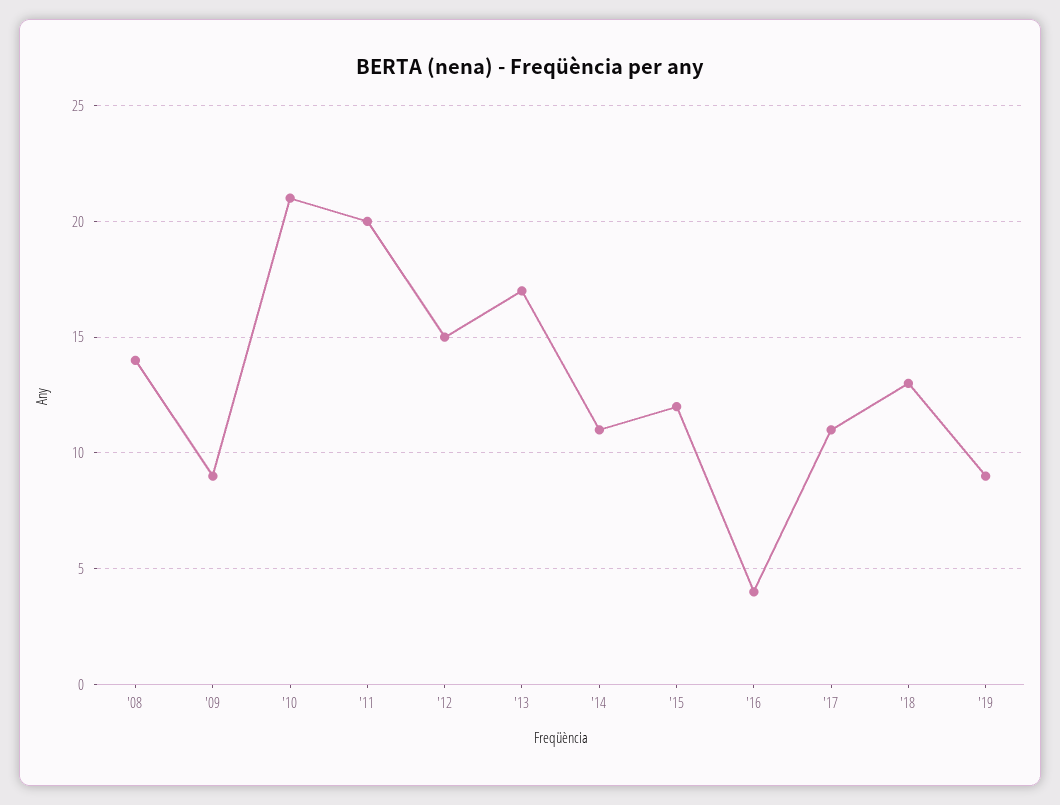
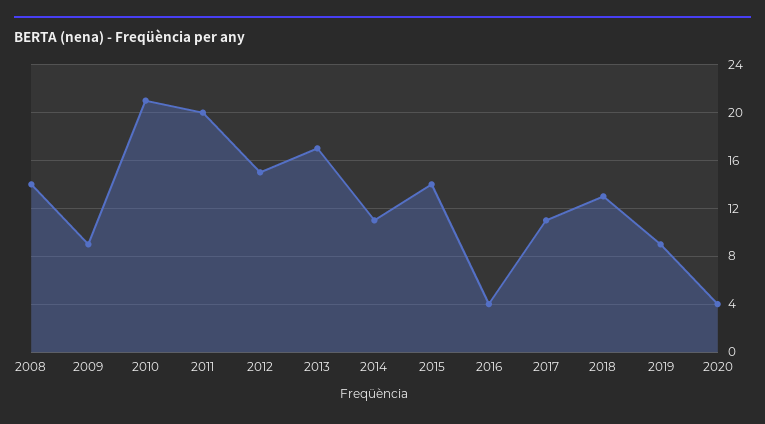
'15: 12 -> 14
2020: none -> 4

